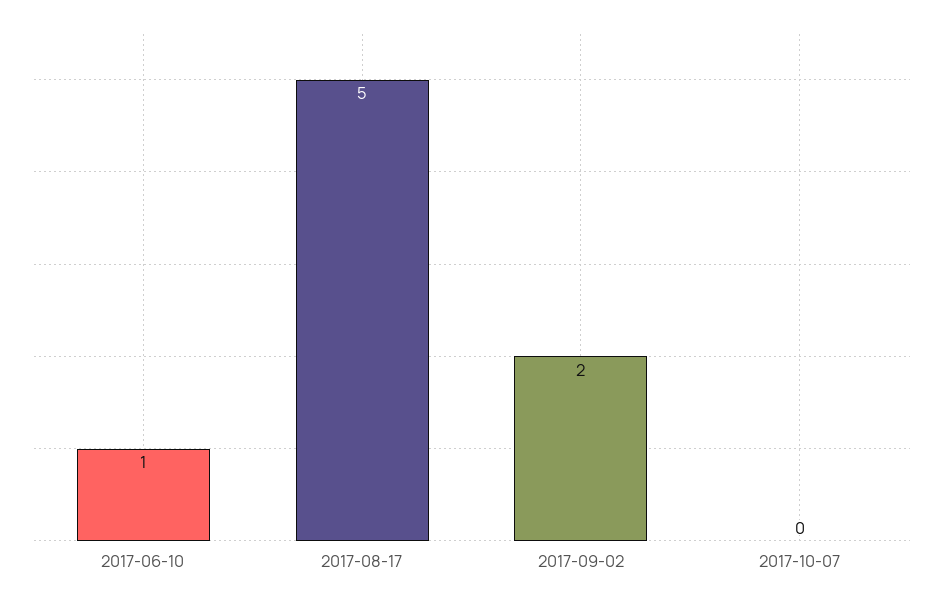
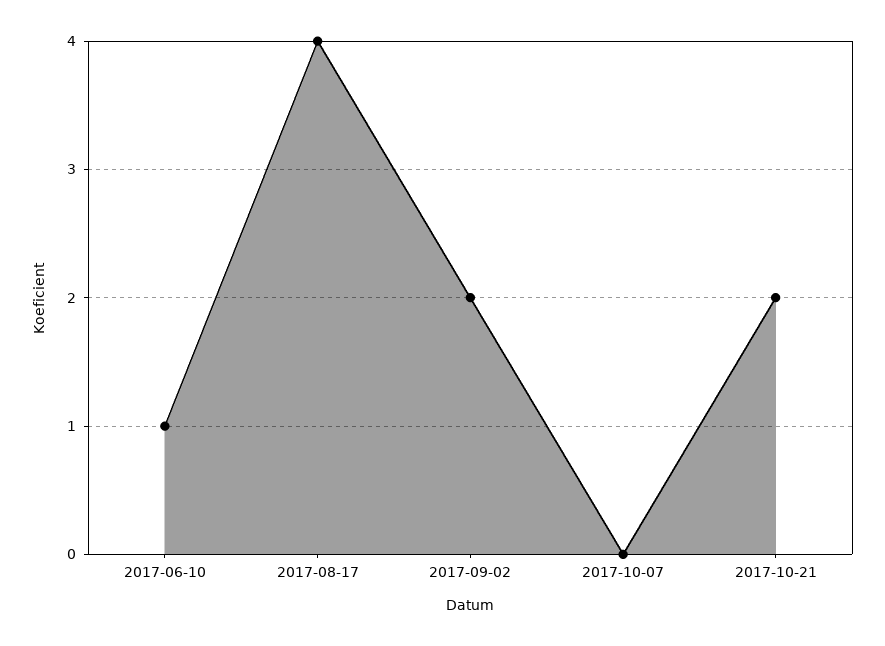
2017-08-17: 5 -> 4
2017-10-21: none -> 2

